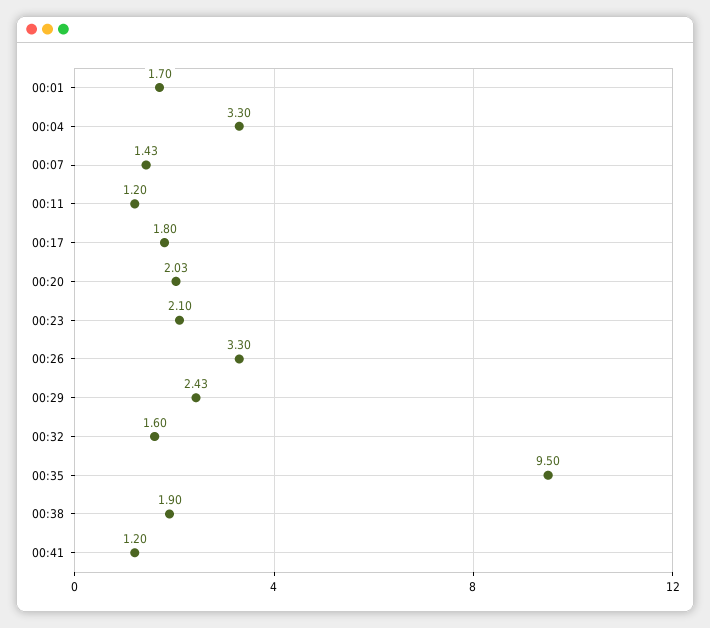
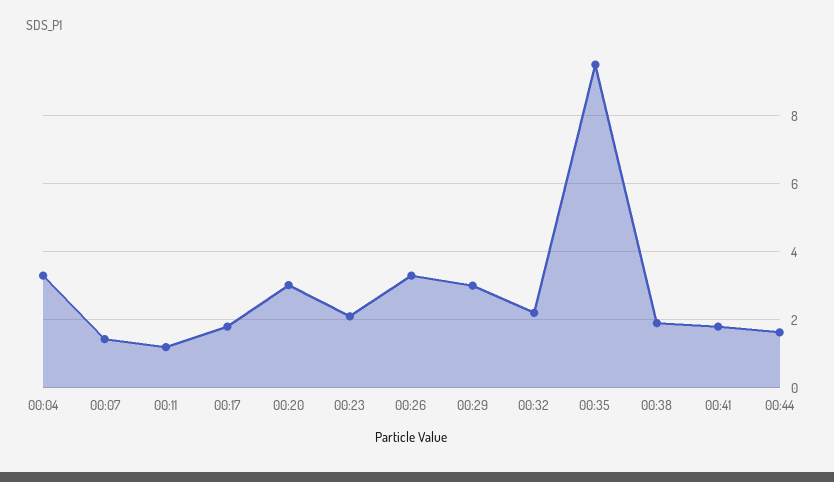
00:01: 1.7 -> none
00:20: 2.03 -> 3
00:29: 2.43 -> 3
00:32: 1.6 -> 2.2
00:41: 1.2 -> 1.8
00:44: none -> 1.6

